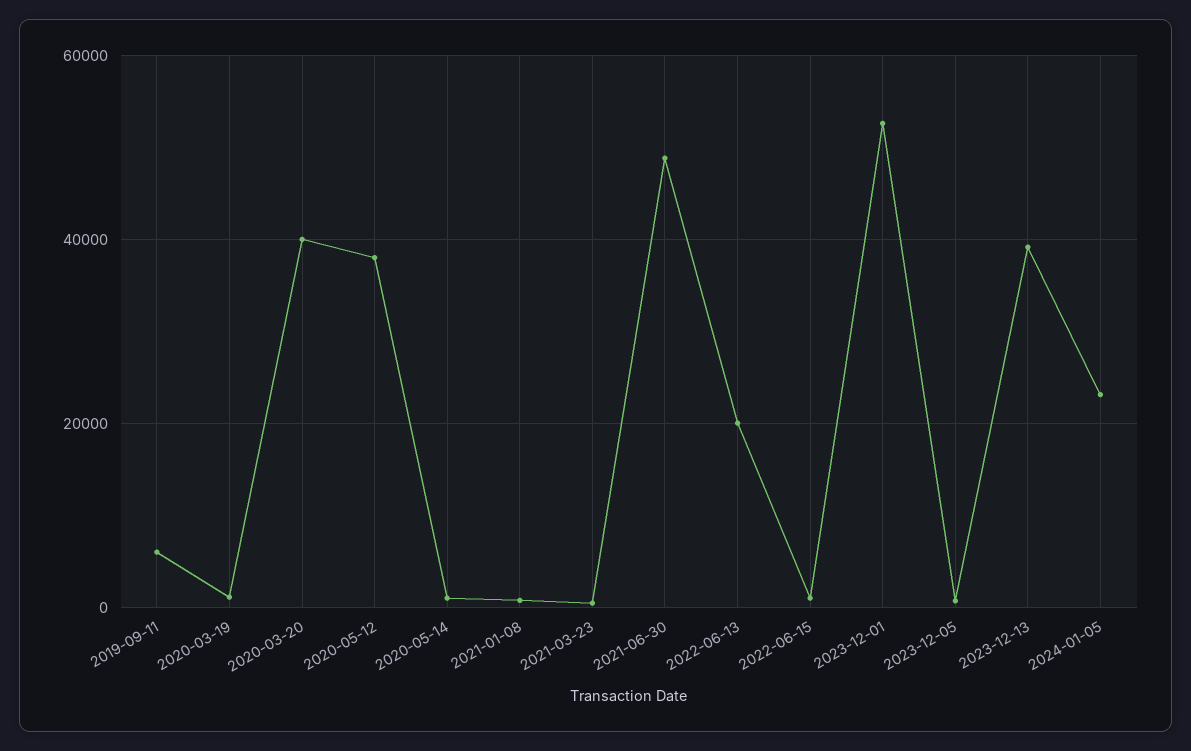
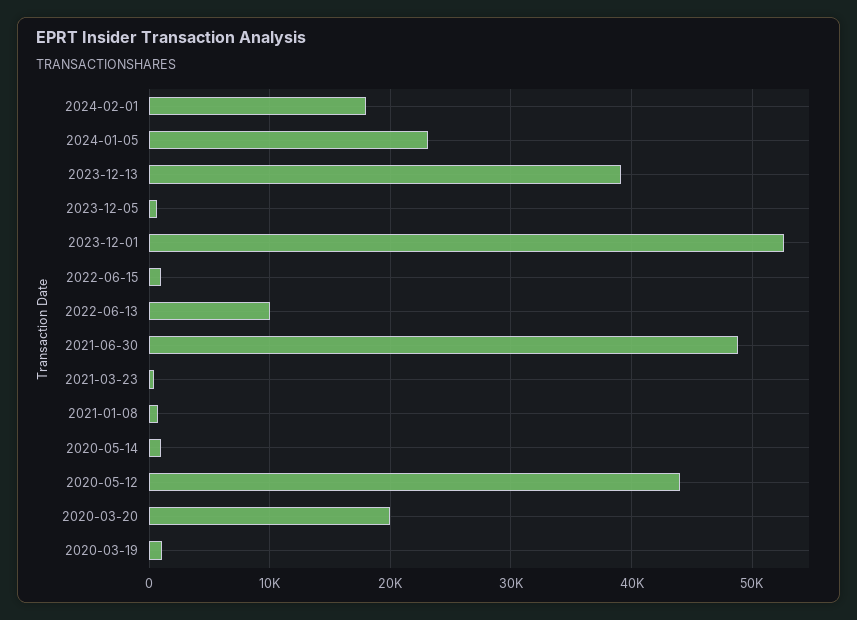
2019-09-11: 6000 -> none
2020-03-20: 40000 -> 20000
2020-05-12: 38000 -> 44000
2022-06-13: 20000 -> 10000
2024-02-01: none -> 18000

